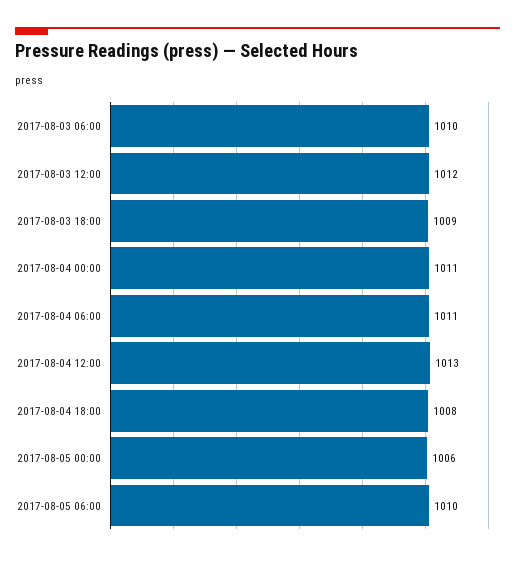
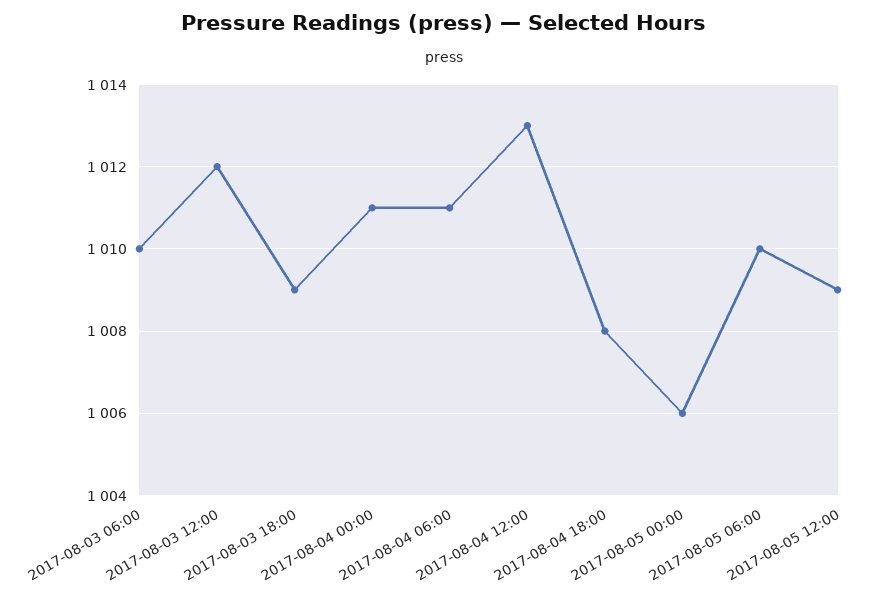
2017-08-05 12:00: none -> 1009

